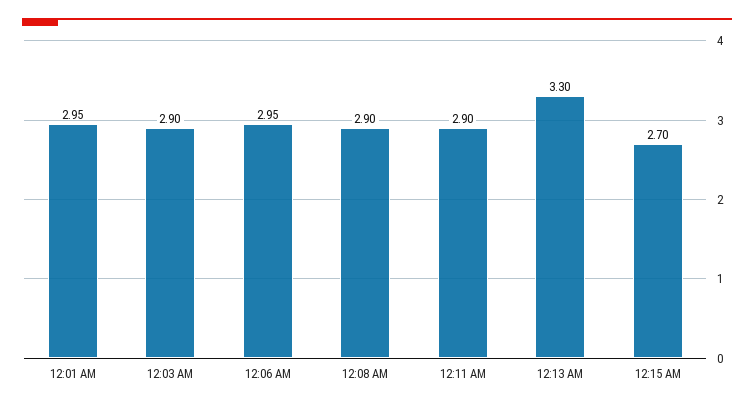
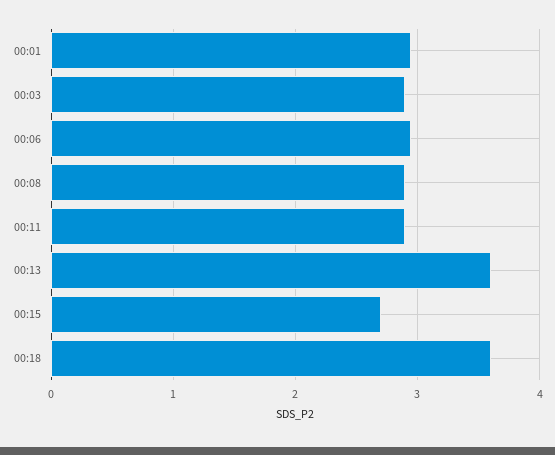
12:13 AM: 3.3 -> 3.6
00:18: none -> 3.6

